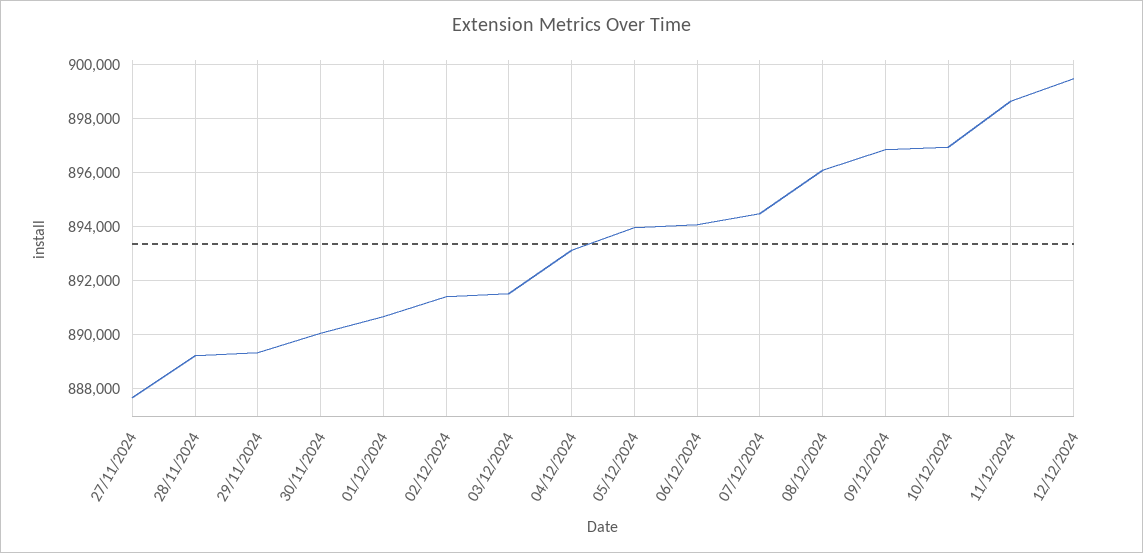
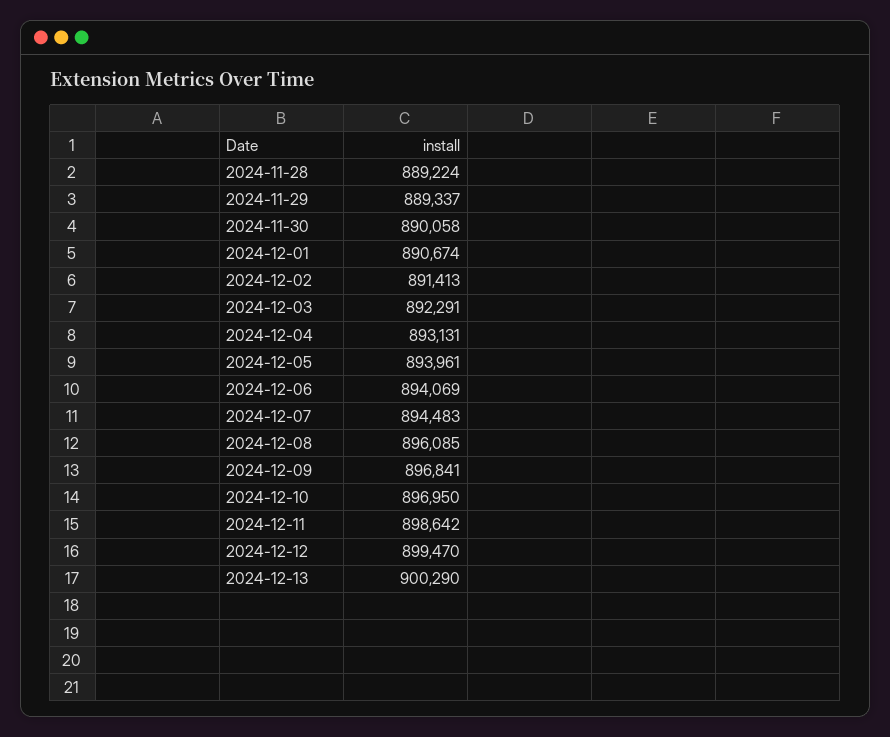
27/11/2024: 887750 -> none
03/12/2024: 891500 -> 892291
2024-12-13: none -> 900290

